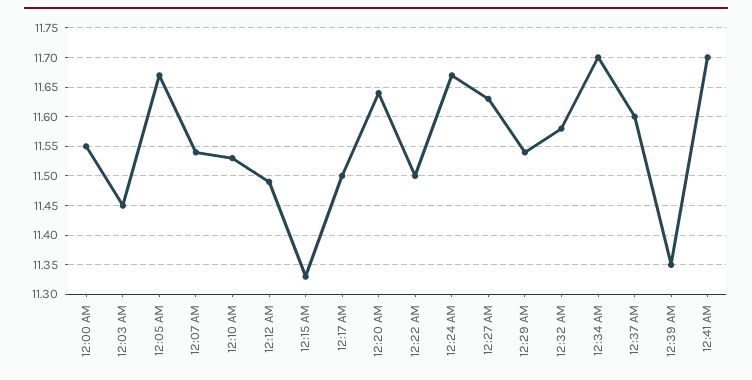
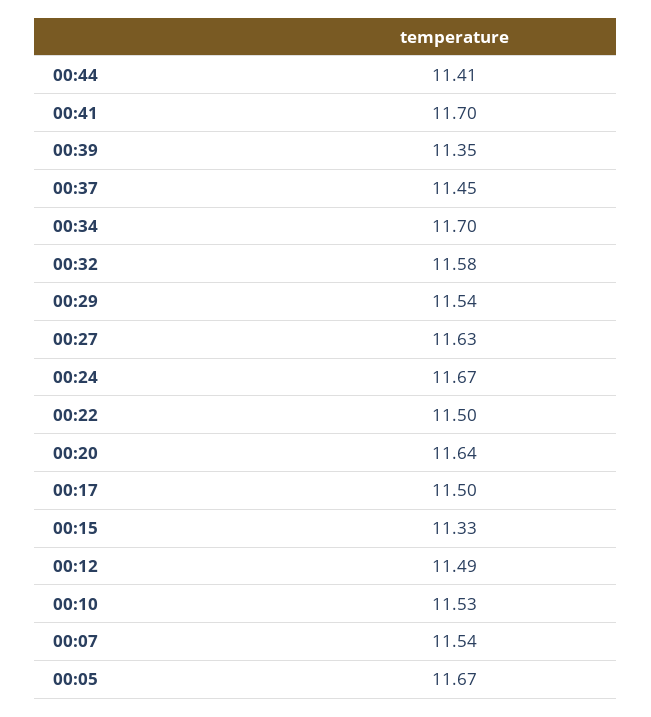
12:00 AM: 11.55 -> none
12:03 AM: 11.45 -> none
12:37 AM: 11.6 -> 11.45
00:44: none -> 11.41

